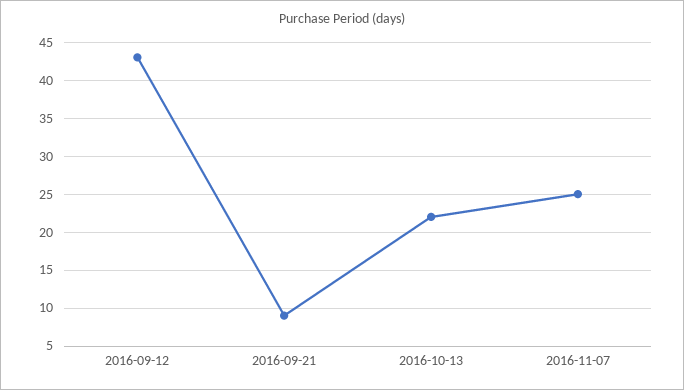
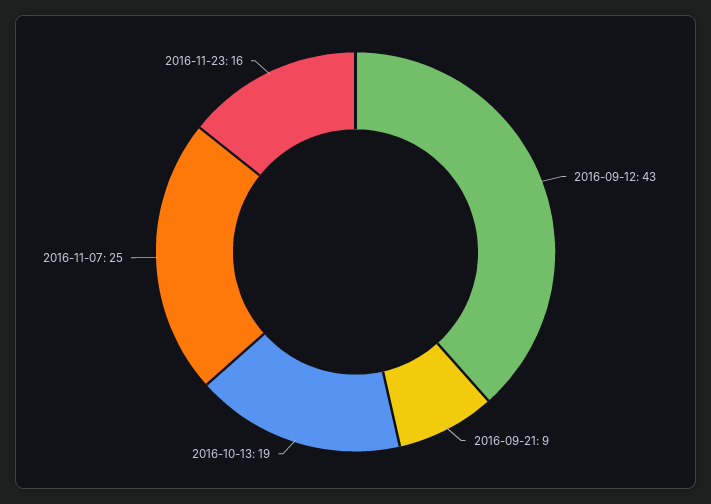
2016-10-13: 22 -> 19
2016-11-23: none -> 16

